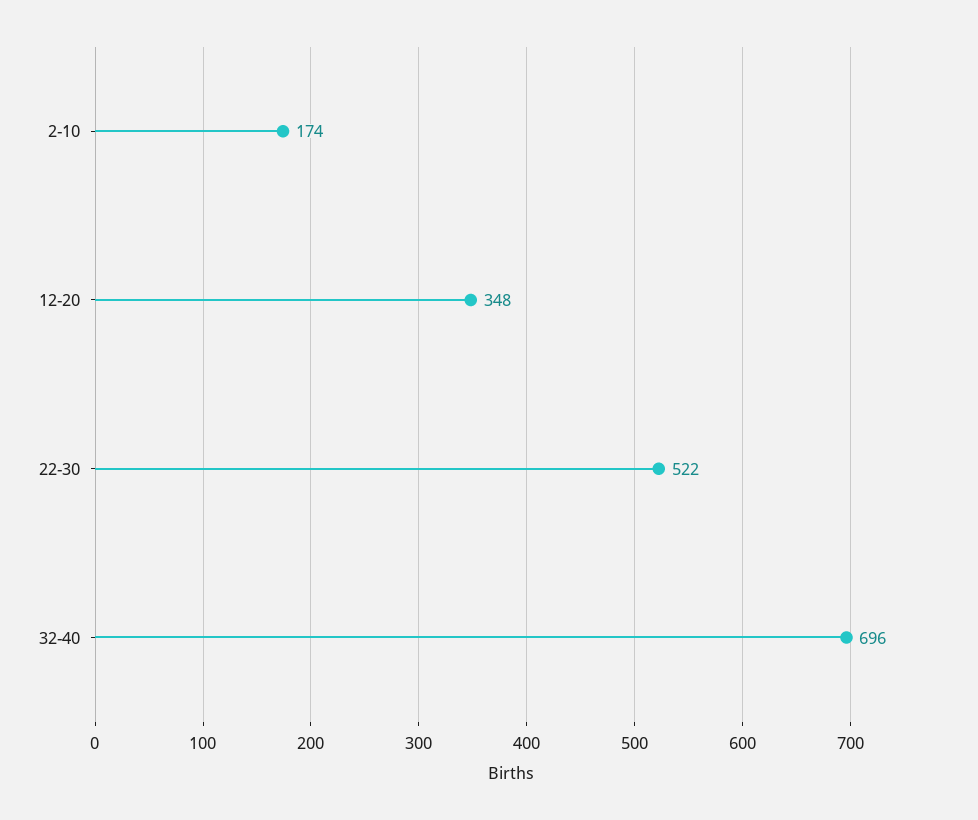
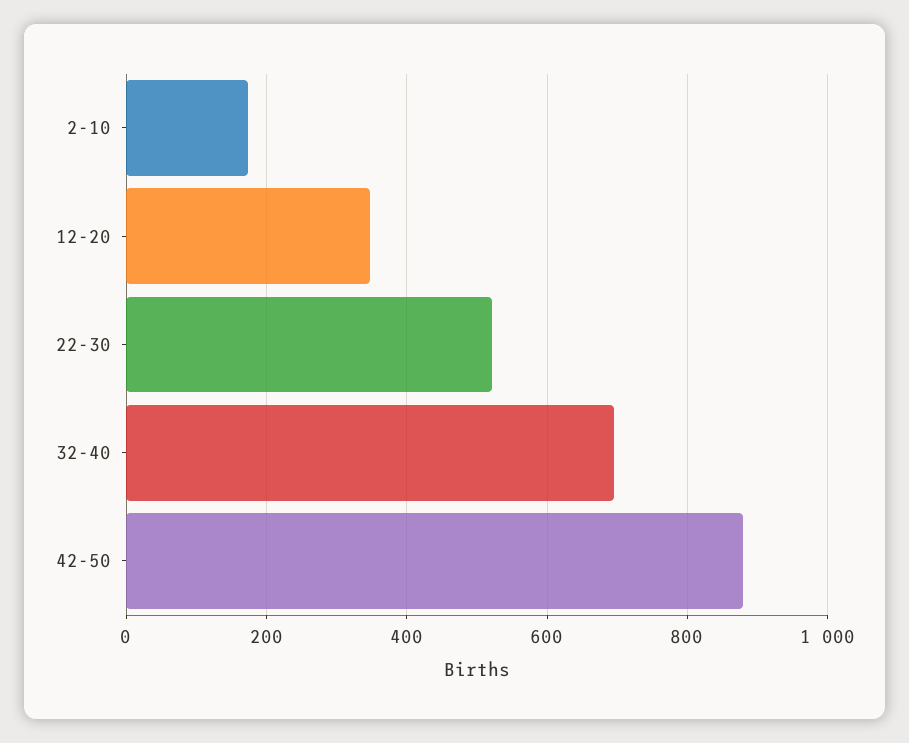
42-50: none -> 880

